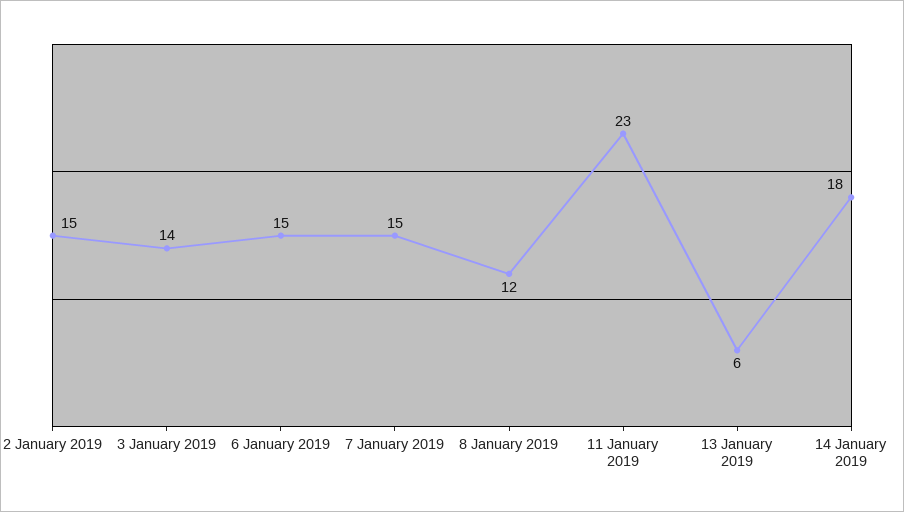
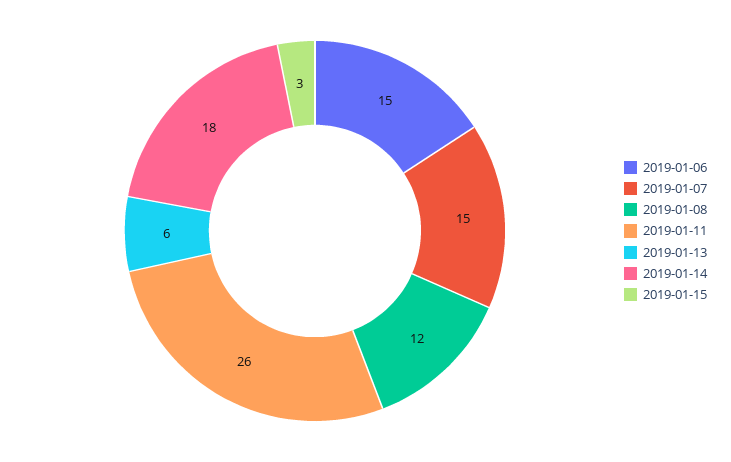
2 January 2019: 15 -> none
3 January 2019: 14 -> none
11 January 2019: 23 -> 26
2019-01-15: none -> 3

